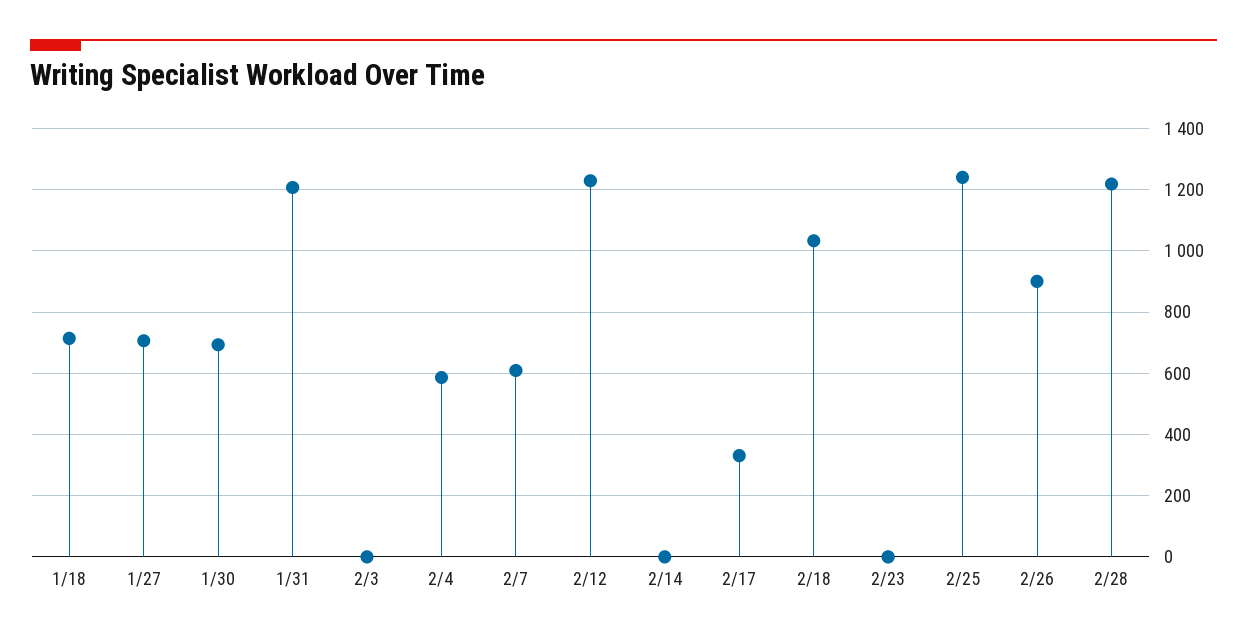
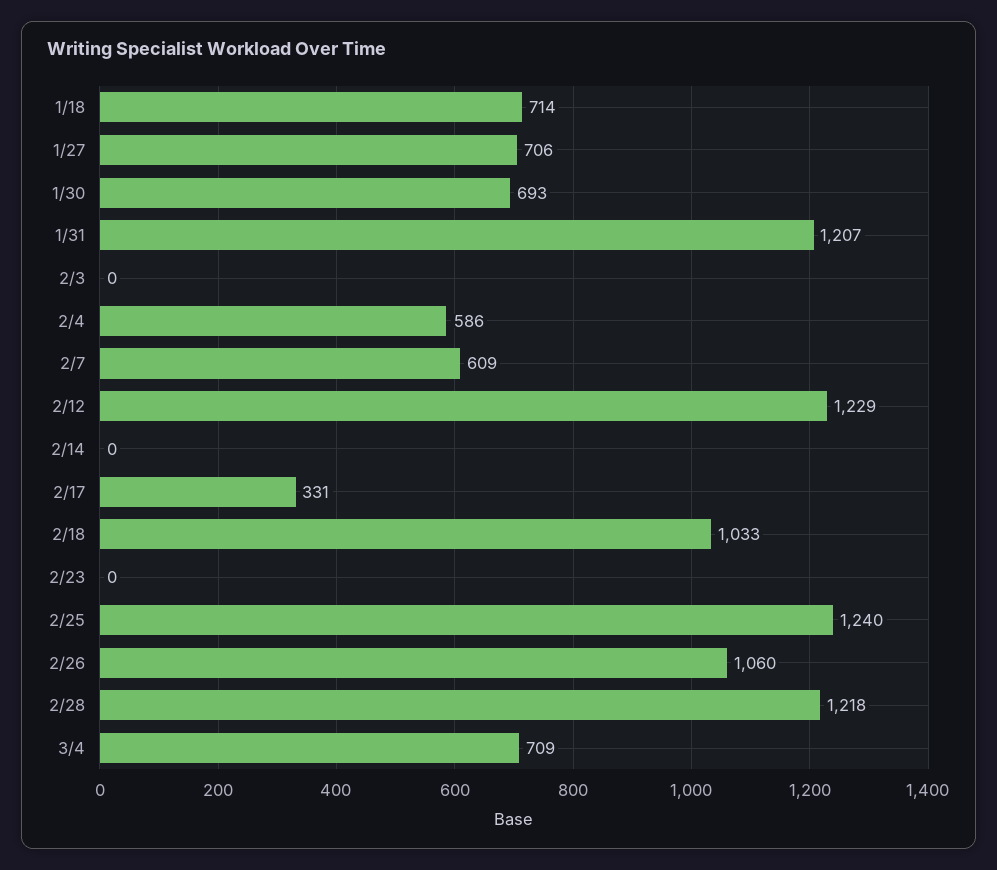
2/26: 900 -> 1060
3/4: none -> 709

